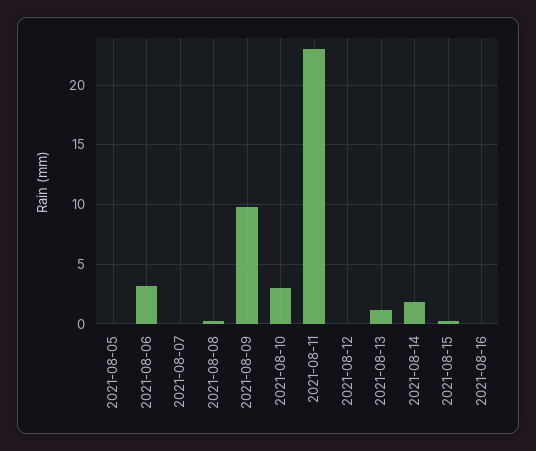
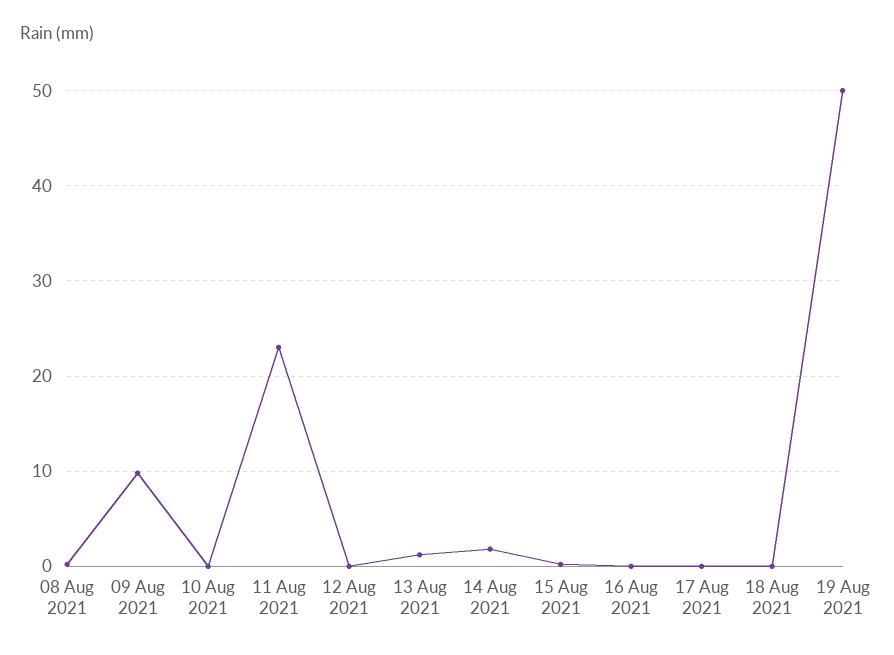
2021-08-05: 0 -> none
2021-08-06: 3 -> none
2021-08-07: 0 -> none
2021-08-10: 3 -> 0
17 Aug 2021: none -> 0
18 Aug 2021: none -> 0
19 Aug 2021: none -> 50

